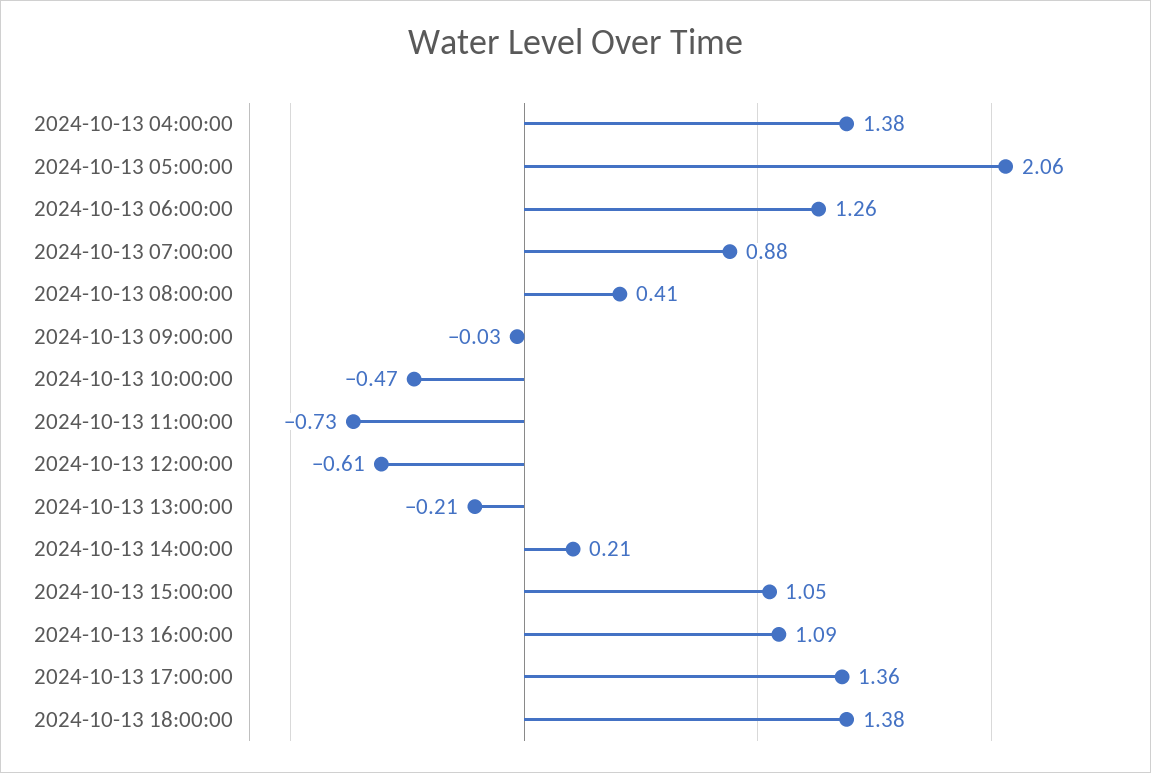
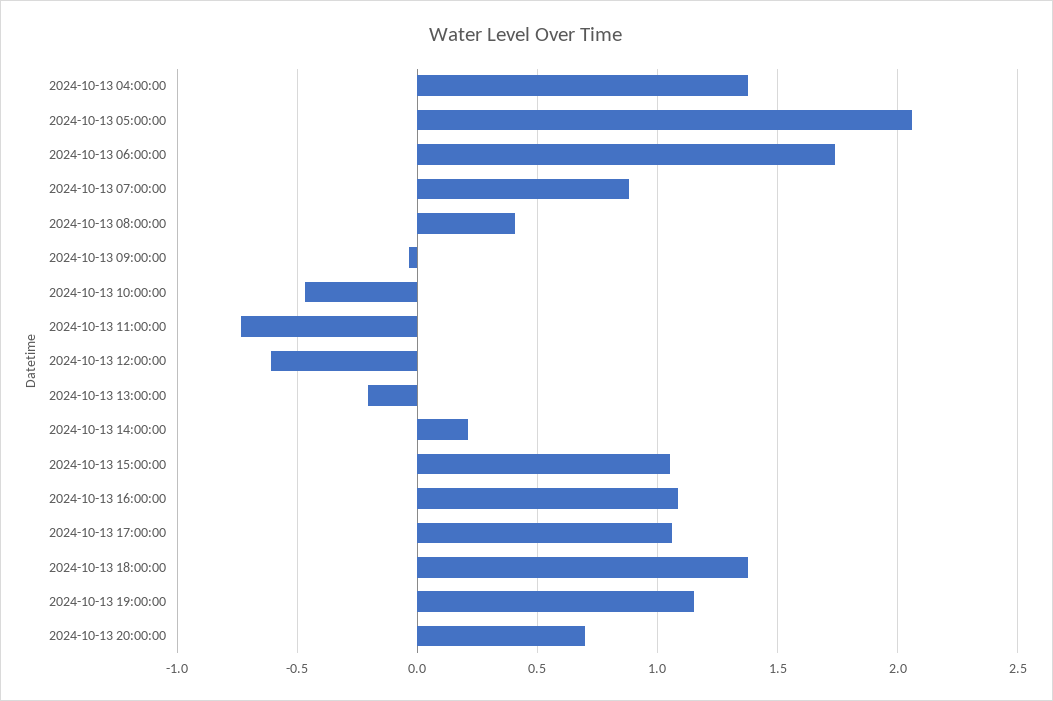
2024-10-13 06:00:00: 1.26 -> 1.75
2024-10-13 17:00:00: 1.36 -> 1.05
2024-10-13 19:00:00: none -> 1.15
2024-10-13 20:00:00: none -> 0.7

